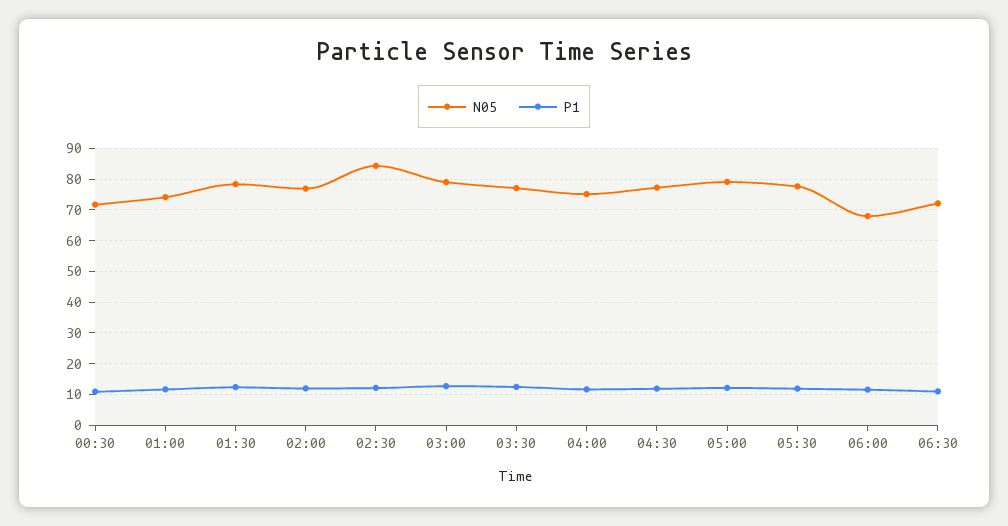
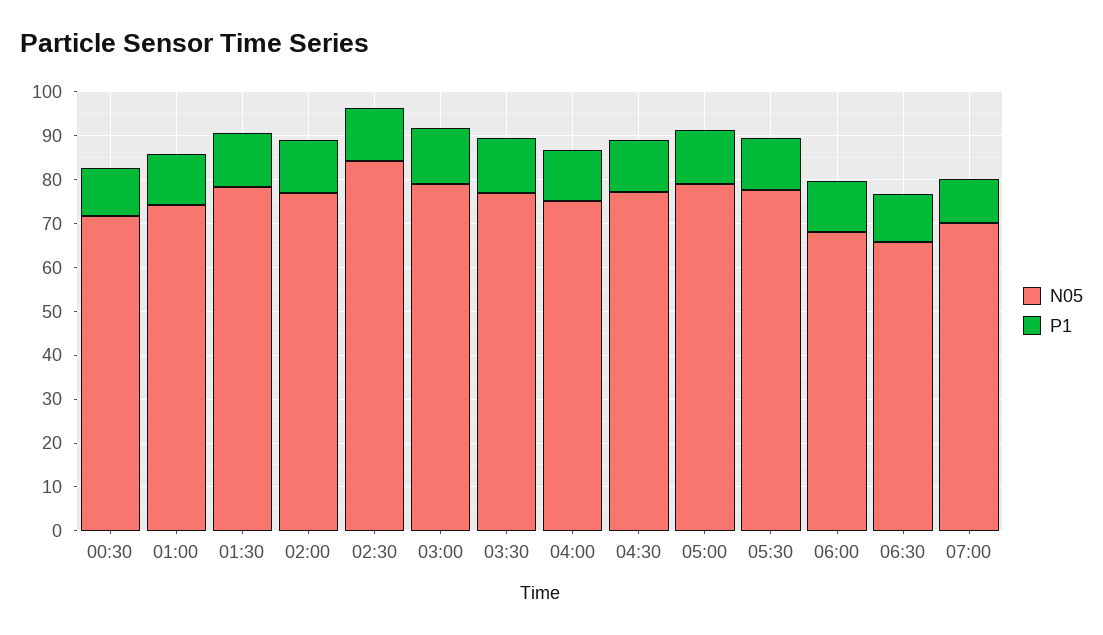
N05, 06:30: 72 -> 66
N05, 07:00: none -> 70
P1, 07:00: none -> 10

